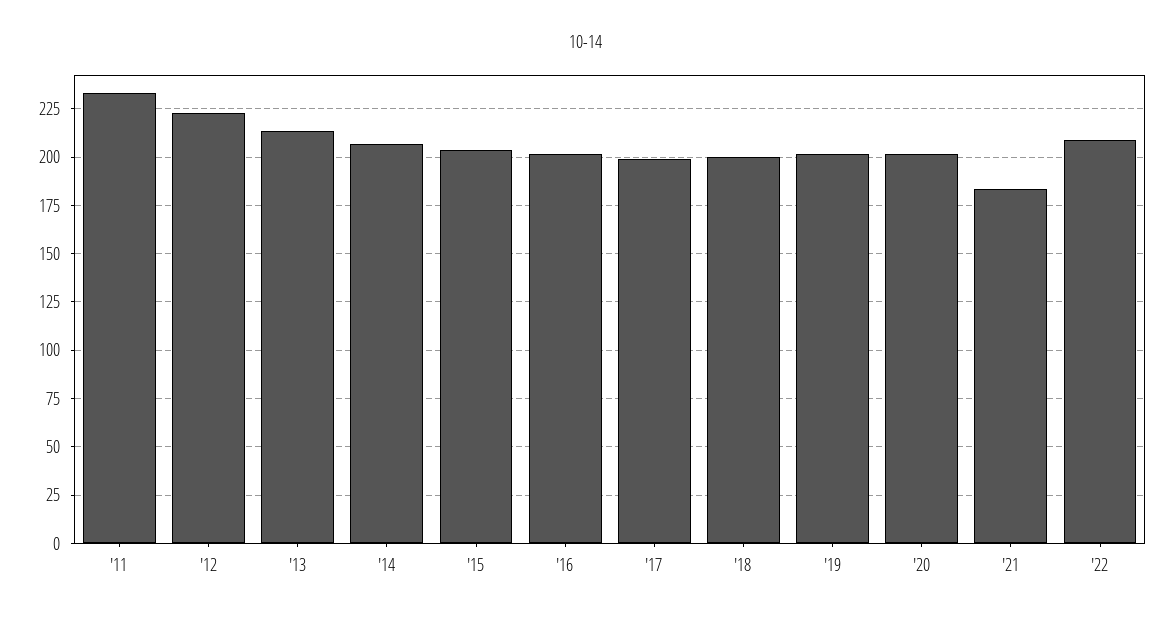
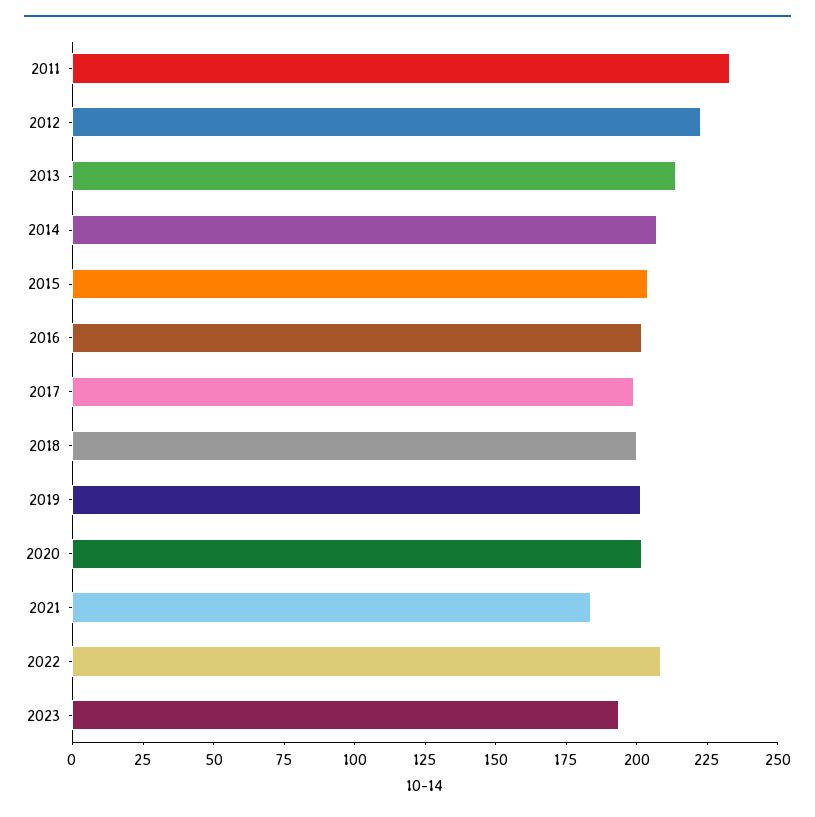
2023: none -> 195

